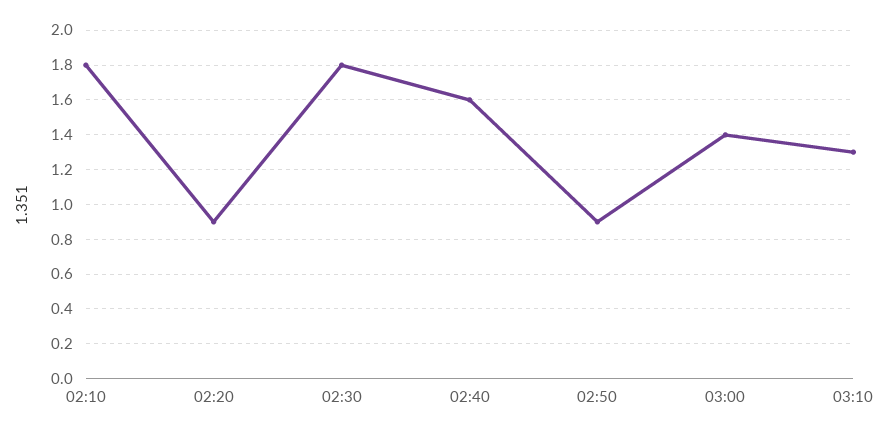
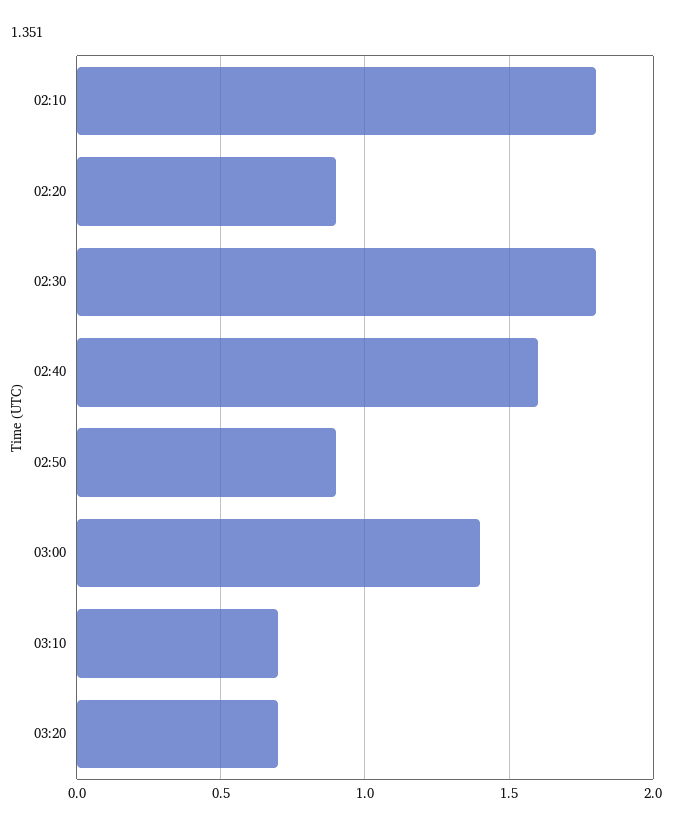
03:10: 1.3 -> 0.7
03:20: none -> 0.7

